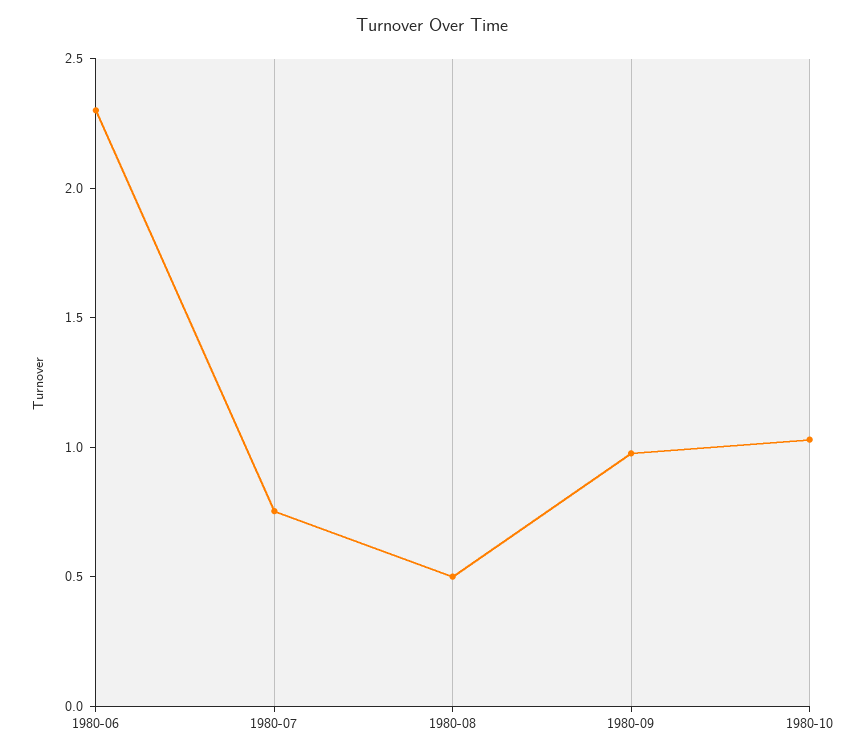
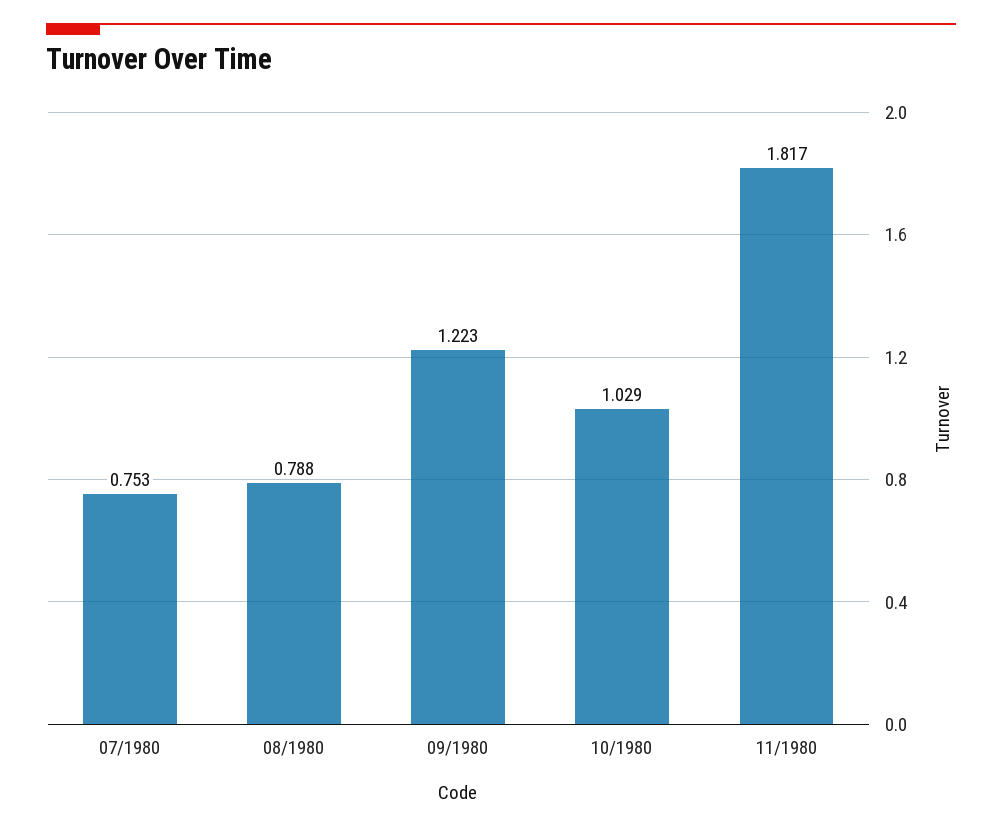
1980-06: 2.3 -> none
1980-08: 0.5 -> 0.788
1980-09: 1 -> 1.223
11/1980: none -> 1.817

